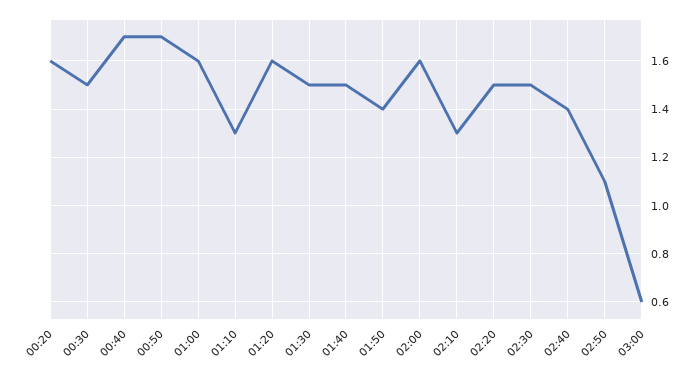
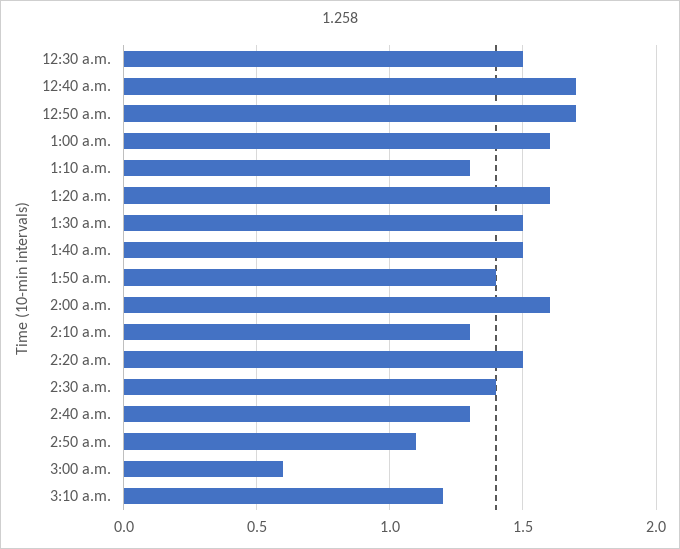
00:20: 1.6 -> none
02:30: 1.5 -> 1.4
02:40: 1.4 -> 1.3
3:10 a.m.: none -> 1.2

